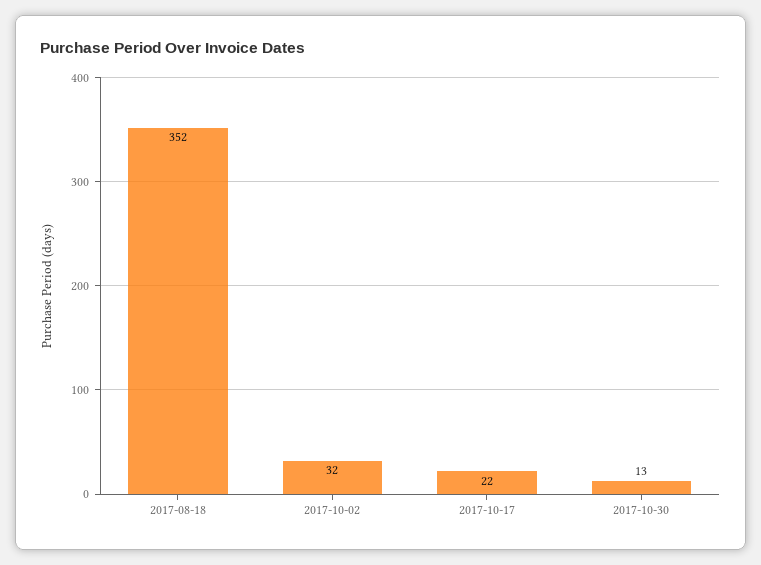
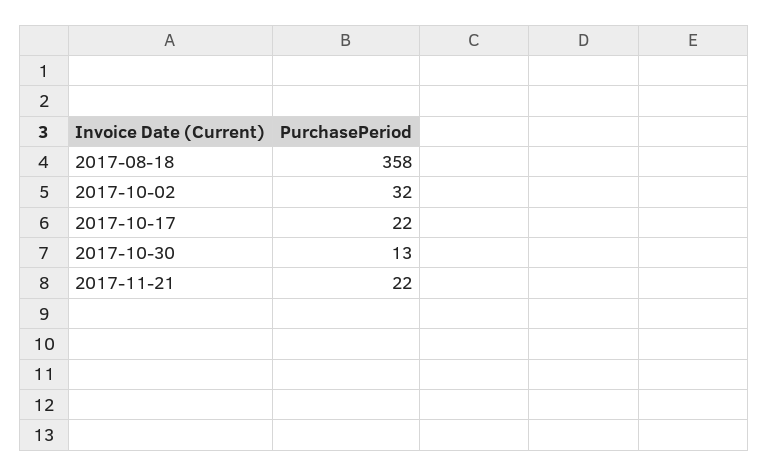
2017-08-18: 352 -> 358
2017-11-21: none -> 22

